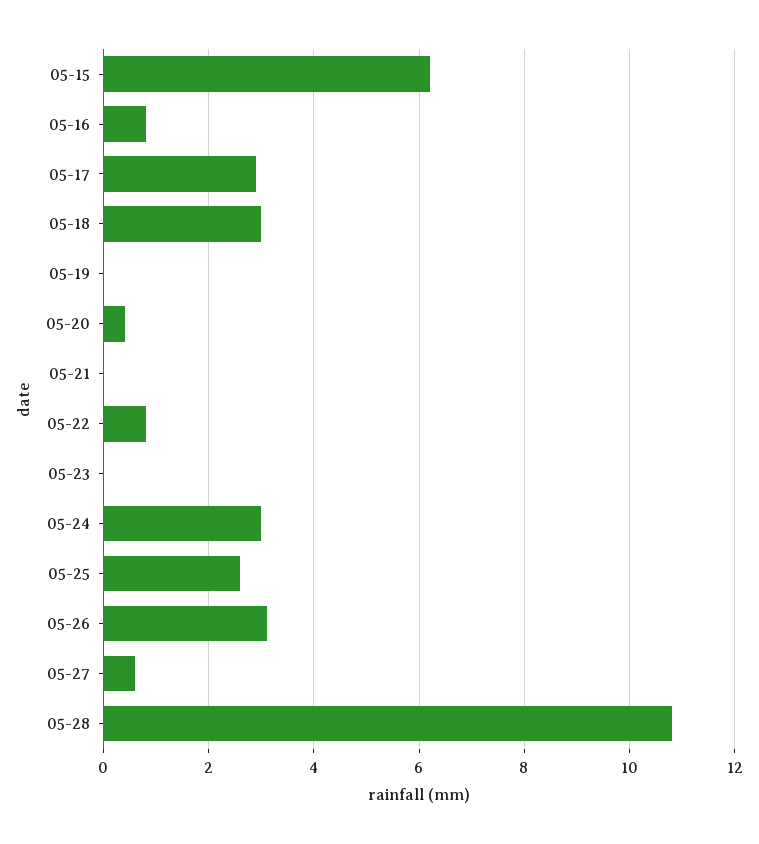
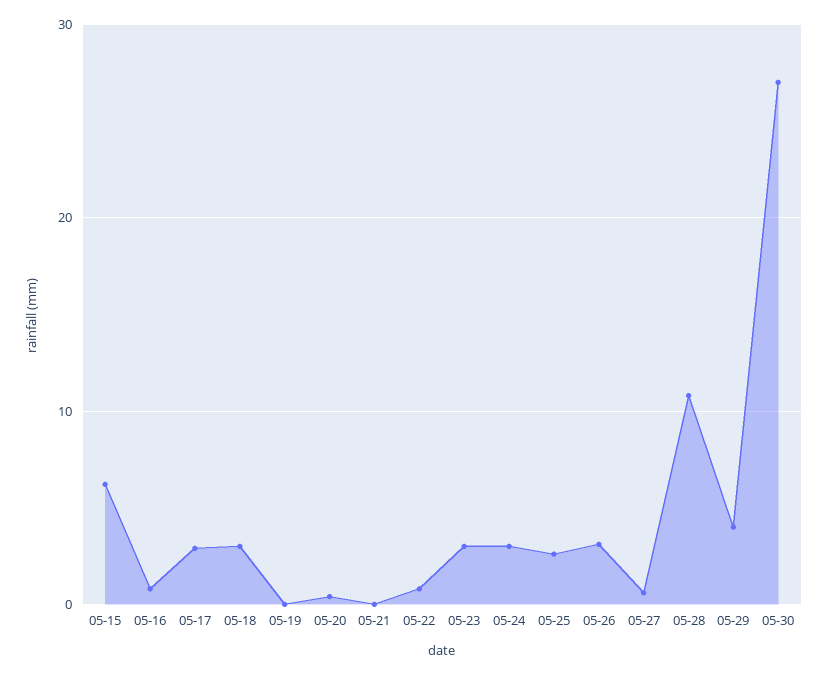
05-23: 0 -> 3
05-29: none -> 4
05-30: none -> 27

